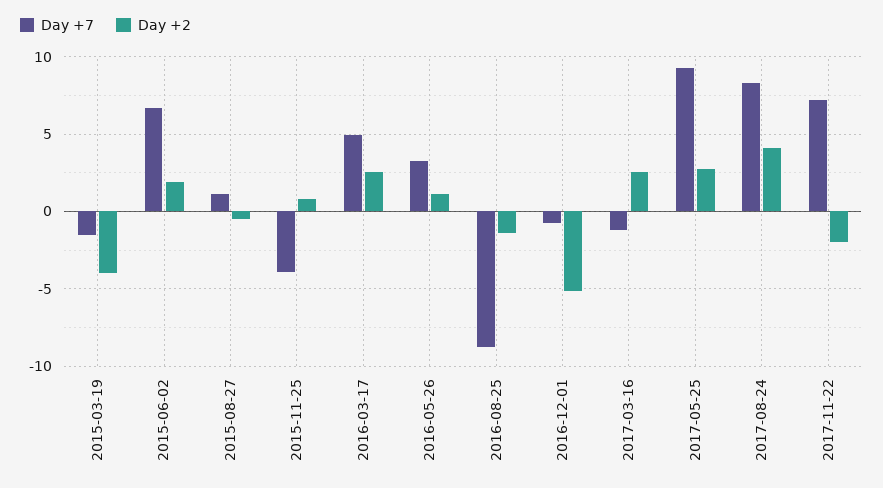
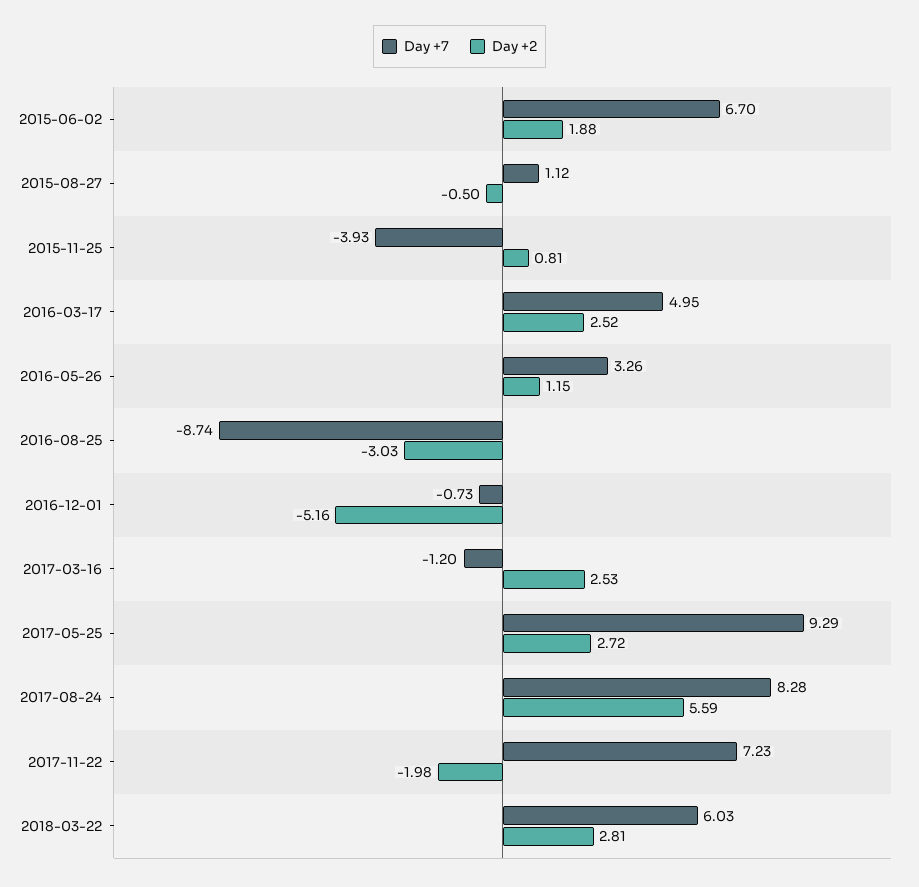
Day +7, 2015-03-19: -1.5 -> none
Day +2, 2015-03-19: -4 -> none
Day +2, 2016-08-25: -1.5 -> -3.03
Day +2, 2017-08-24: 4 -> 5.59
Day +7, 2018-03-22: none -> 6.03
Day +2, 2018-03-22: none -> 2.81

